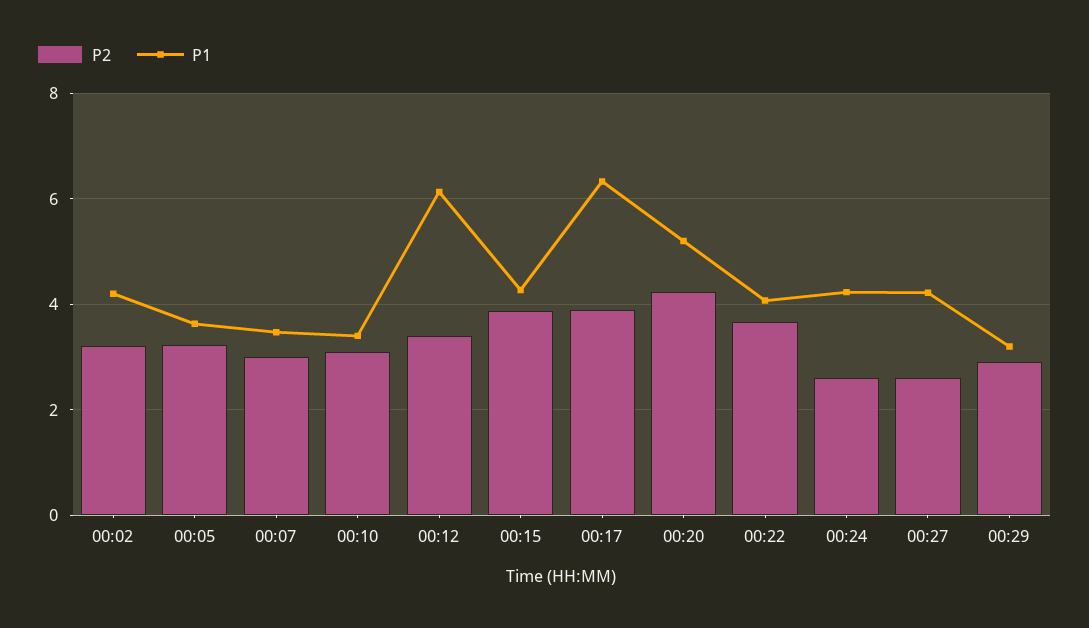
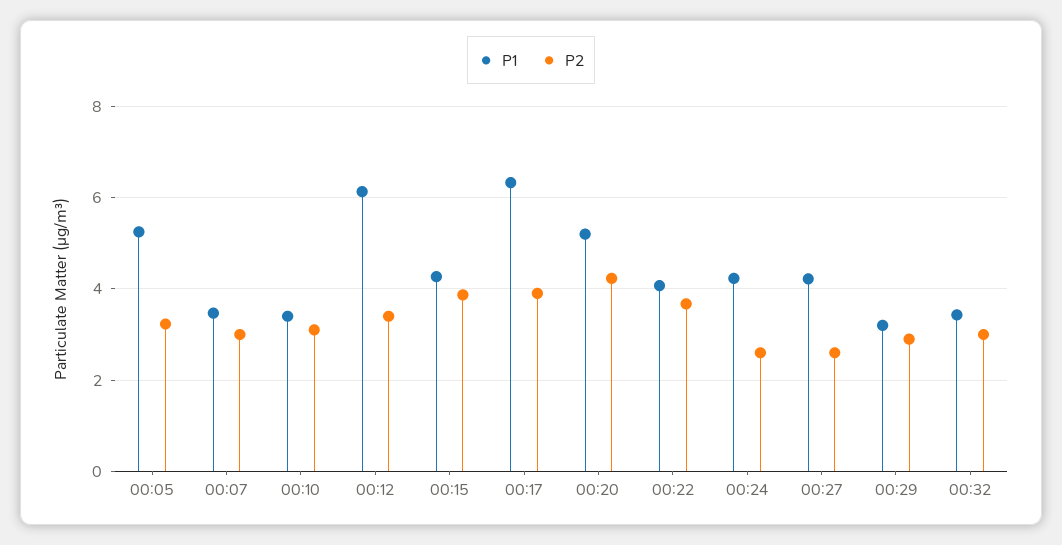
P2, 00:02: 3.2 -> none
P1, 00:02: 4.2 -> none
P1, 00:05: 3.6 -> 5.2
P1, 00:32: none -> 3.4
P2, 00:32: none -> 3

